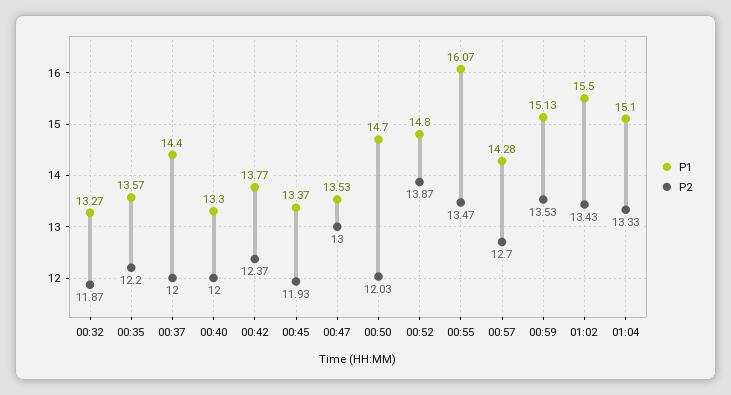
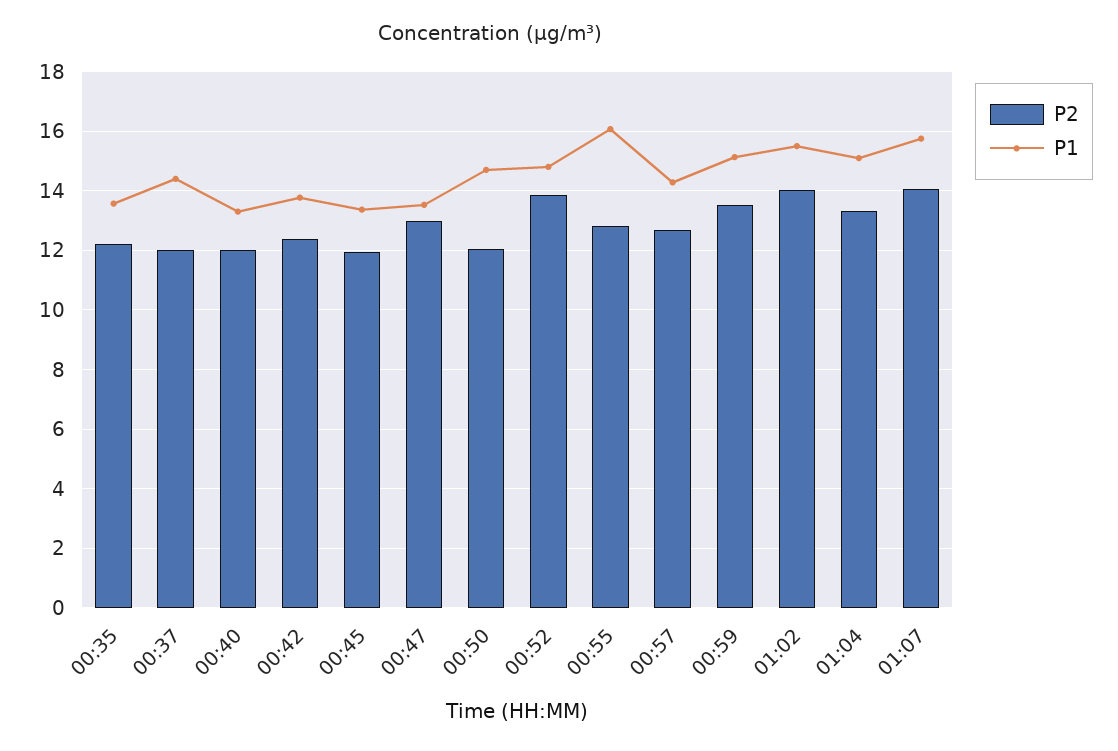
P1, 00:32: 13.27 -> none
P2, 00:32: 11.87 -> none
P2, 00:55: 13.47 -> 12.75
P2, 01:02: 13.43 -> 14
P2, 01:07: none -> 14
P1, 01:07: none -> 15.75

